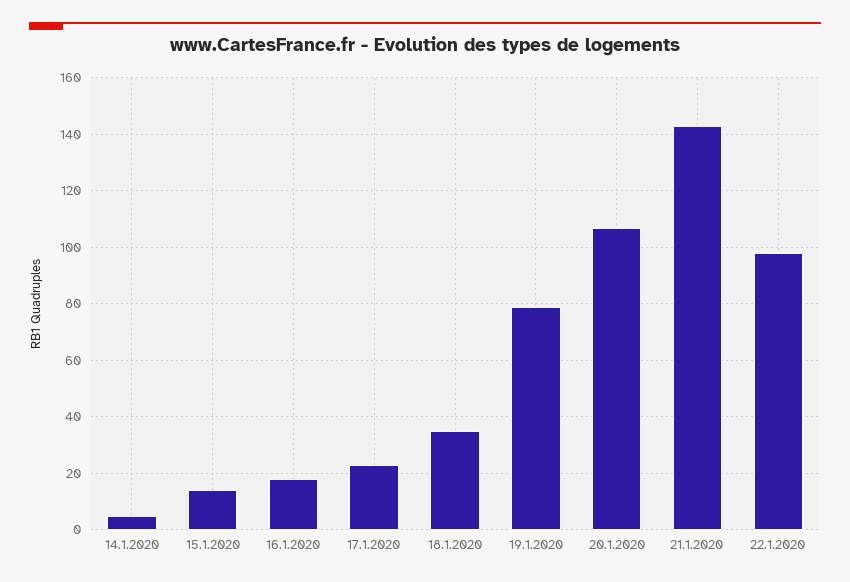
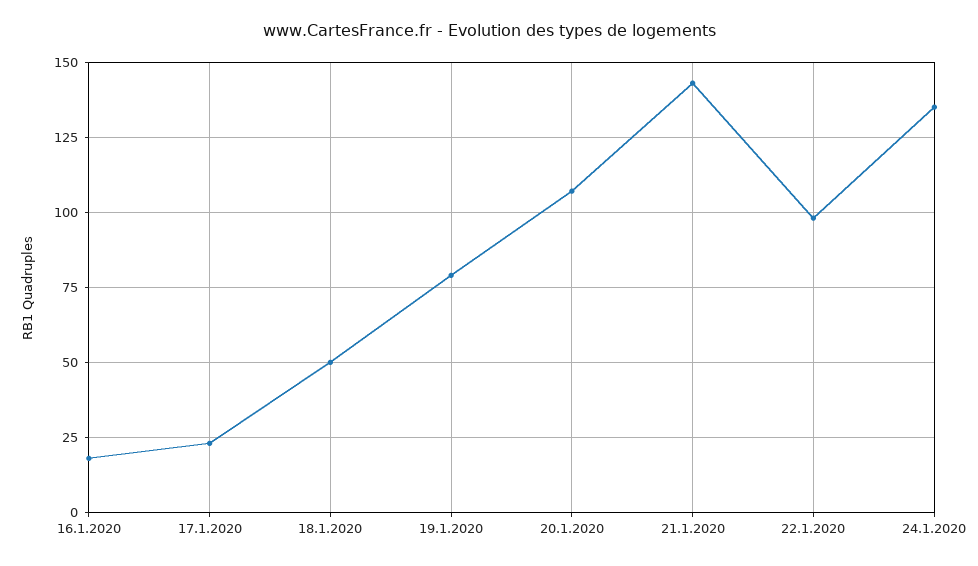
14.1.2020: 5 -> none
15.1.2020: 15 -> none
18.1.2020: 35 -> 50
24.1.2020: none -> 135

